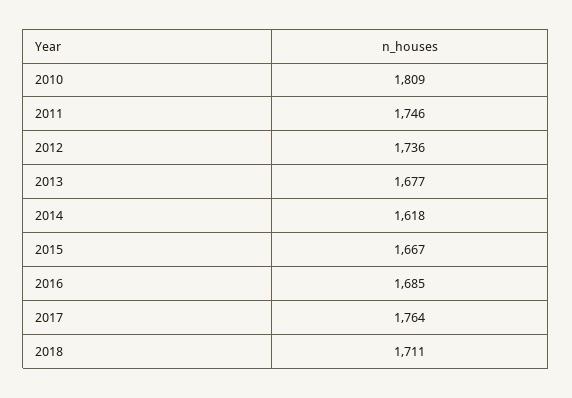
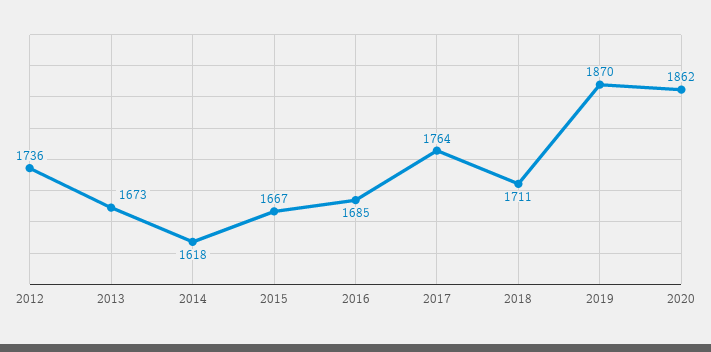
2010: 1809 -> none
2011: 1746 -> none
2013: 1677 -> 1673
2019: none -> 1870
2020: none -> 1862

